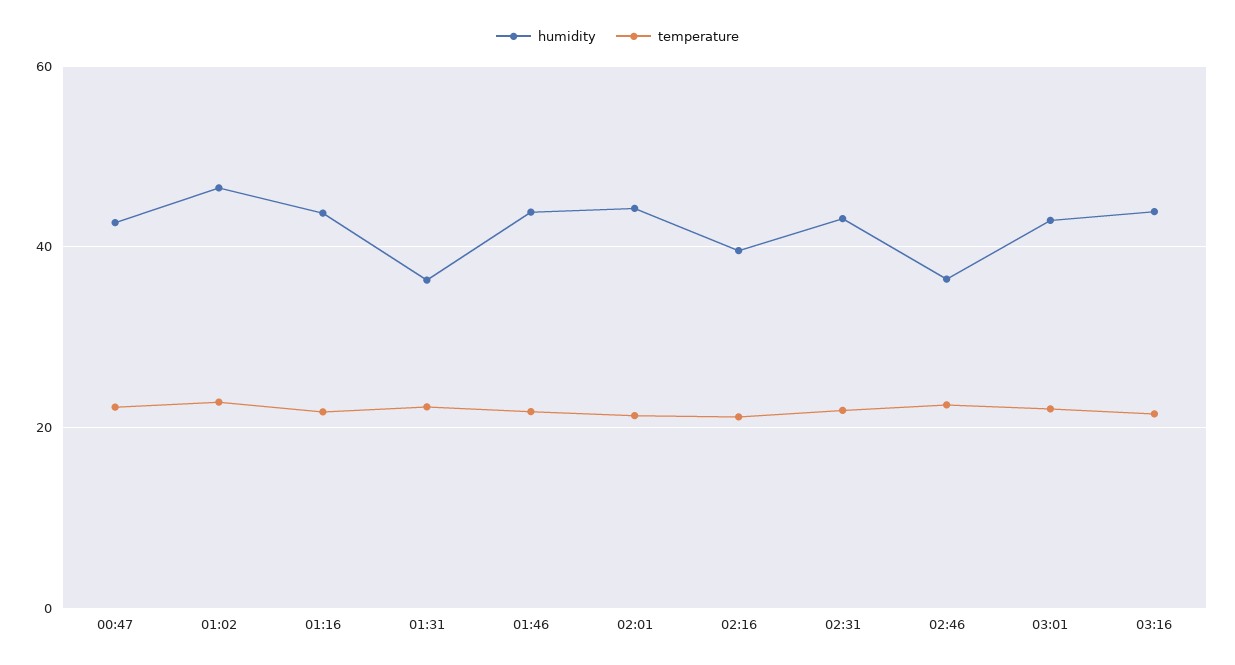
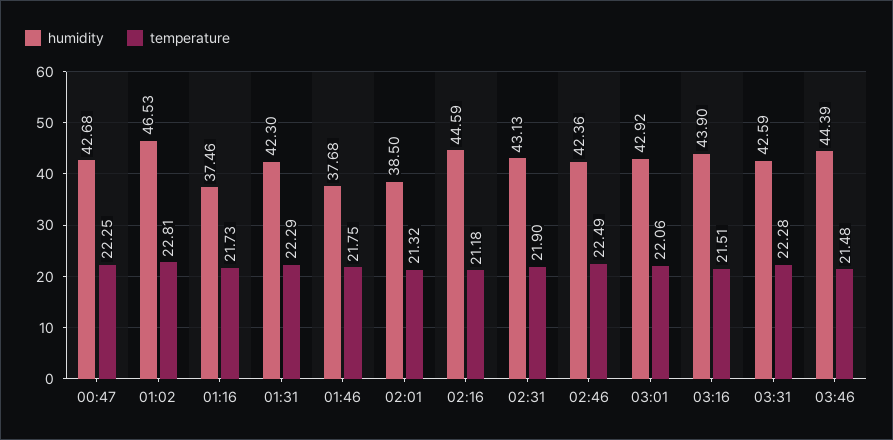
humidity, 01:16: 44 -> 37.46
humidity, 01:31: 36 -> 42.3
humidity, 01:46: 44 -> 37.68
humidity, 02:01: 44 -> 38.5
humidity, 02:16: 40 -> 44.59
humidity, 02:46: 36 -> 42.36
humidity, 03:31: none -> 42.59
temperature, 03:31: none -> 22.28
humidity, 03:46: none -> 44.39
temperature, 03:46: none -> 21.48

